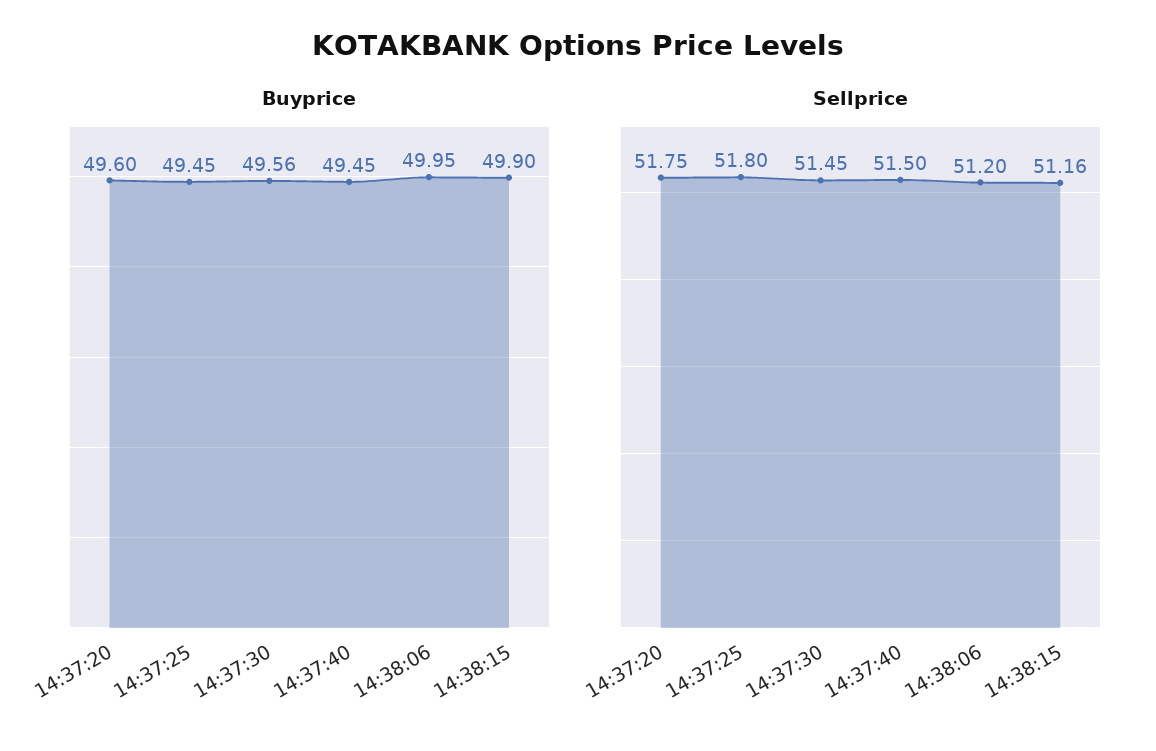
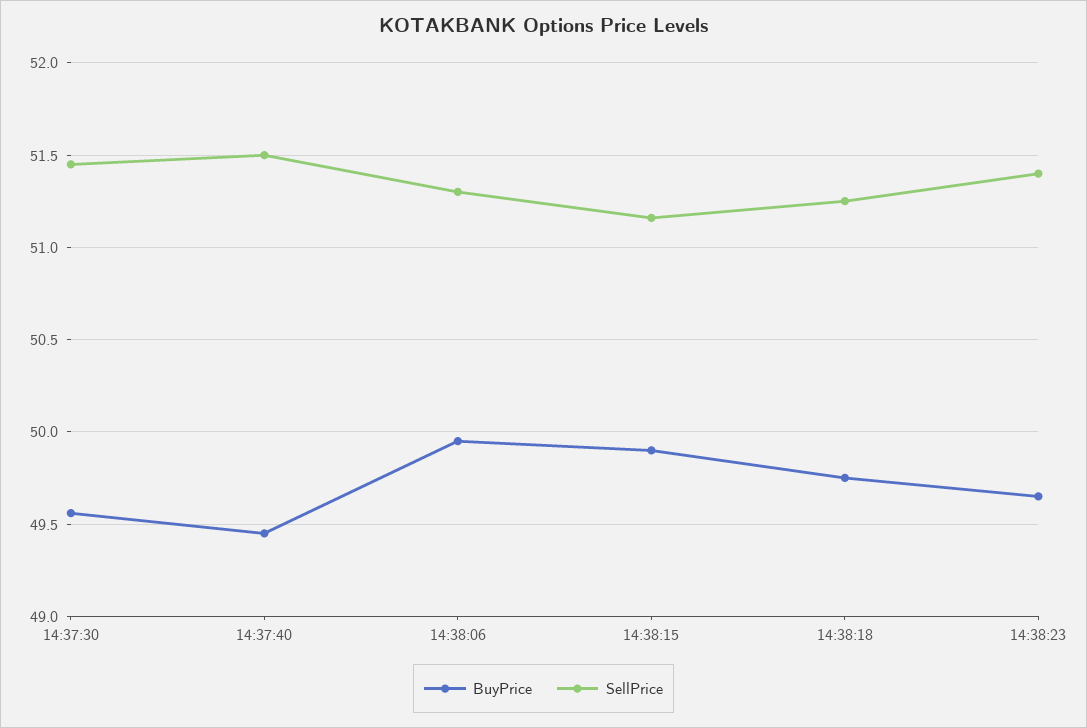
Buyprice, 14:37:20: 49.6 -> none
Buyprice, 14:37:25: 49.45 -> none
Sellprice, 14:37:20: 51.75 -> none
Sellprice, 14:37:25: 51.8 -> none
Sellprice, 14:38:06: 51.2 -> 51.3
Buyprice, 14:38:18: none -> 49.75
Sellprice, 14:38:18: none -> 51.25
Buyprice, 14:38:23: none -> 49.65
Sellprice, 14:38:23: none -> 51.4

